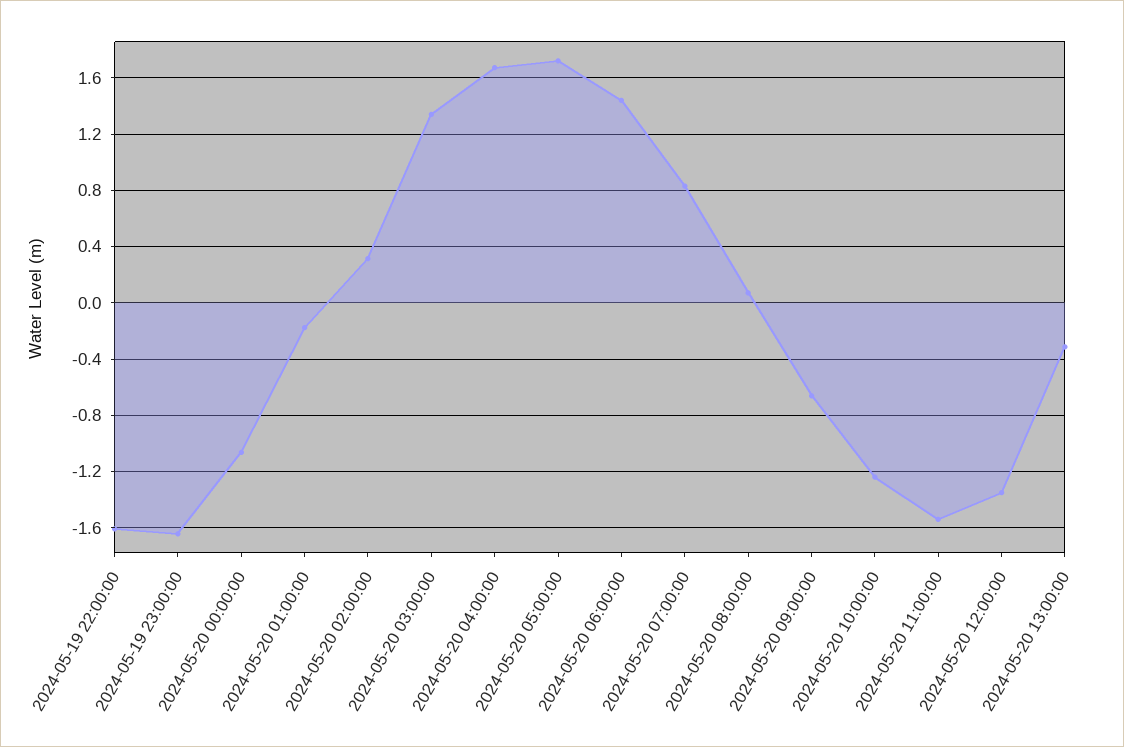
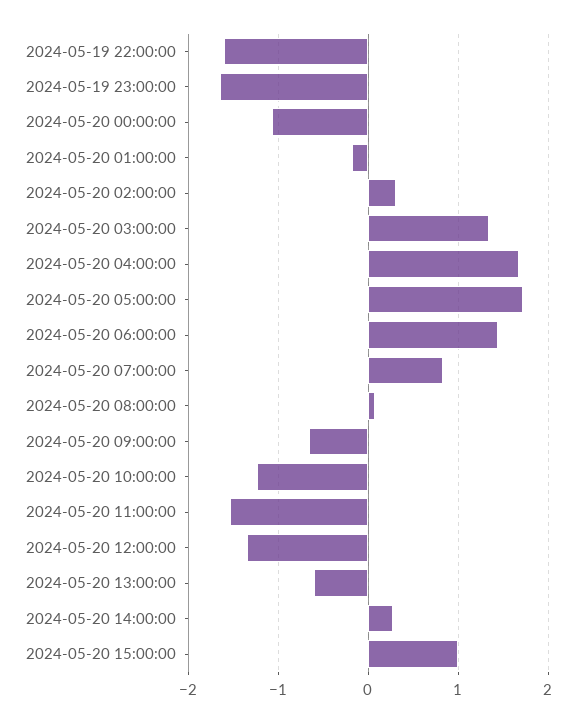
2024-05-20 13:00:00: -0.3 -> -0.6
2024-05-20 14:00:00: none -> 0.3
2024-05-20 15:00:00: none -> 1

